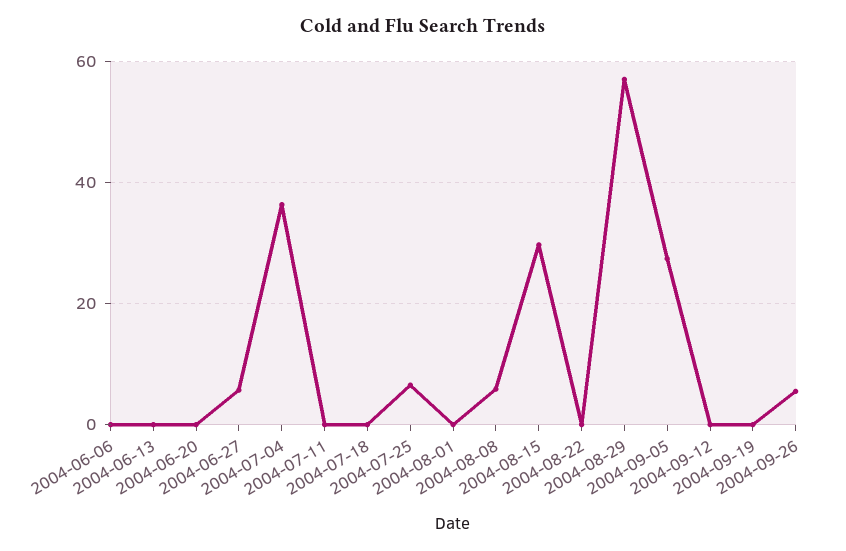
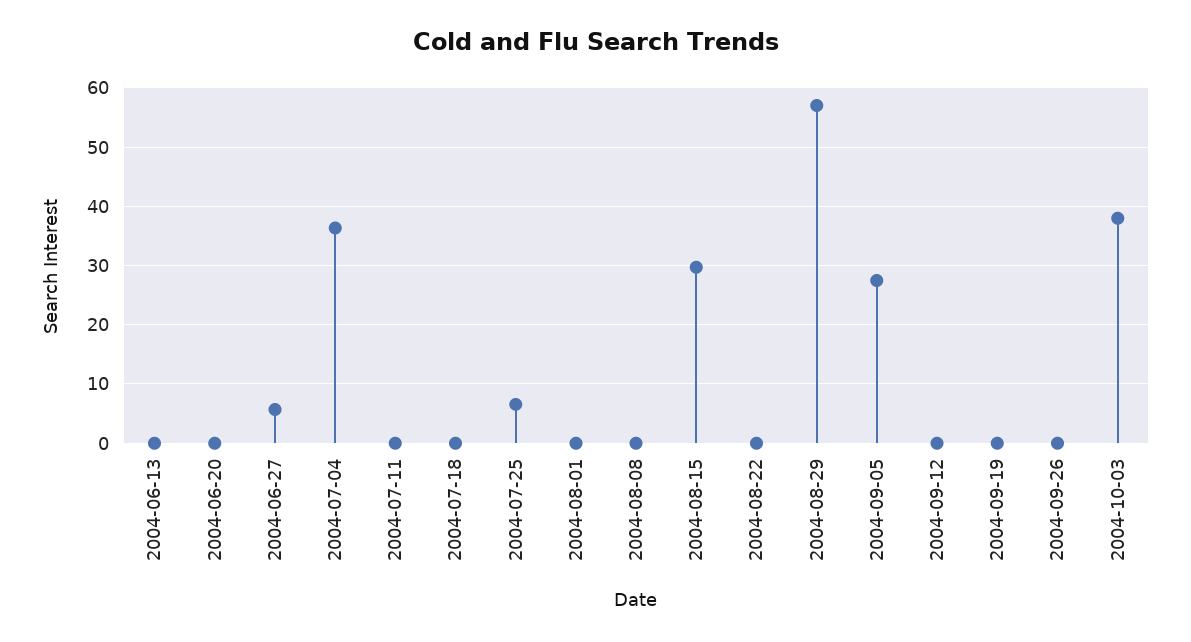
2004-06-06: 0 -> none
2004-08-08: 6 -> 0
2004-09-26: 6 -> 0
2004-10-03: none -> 38

